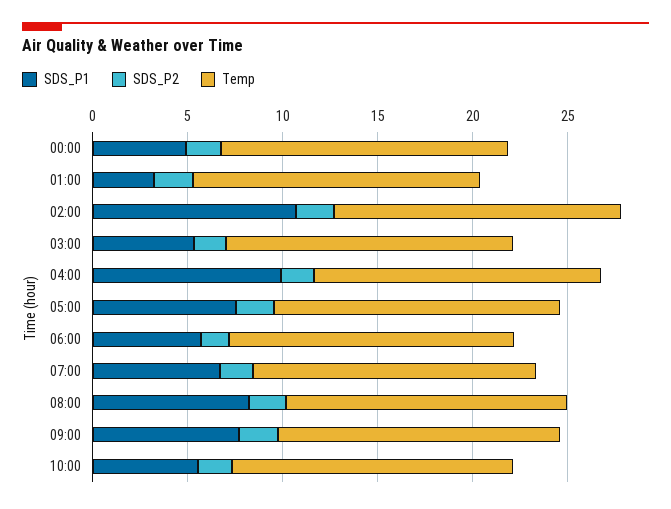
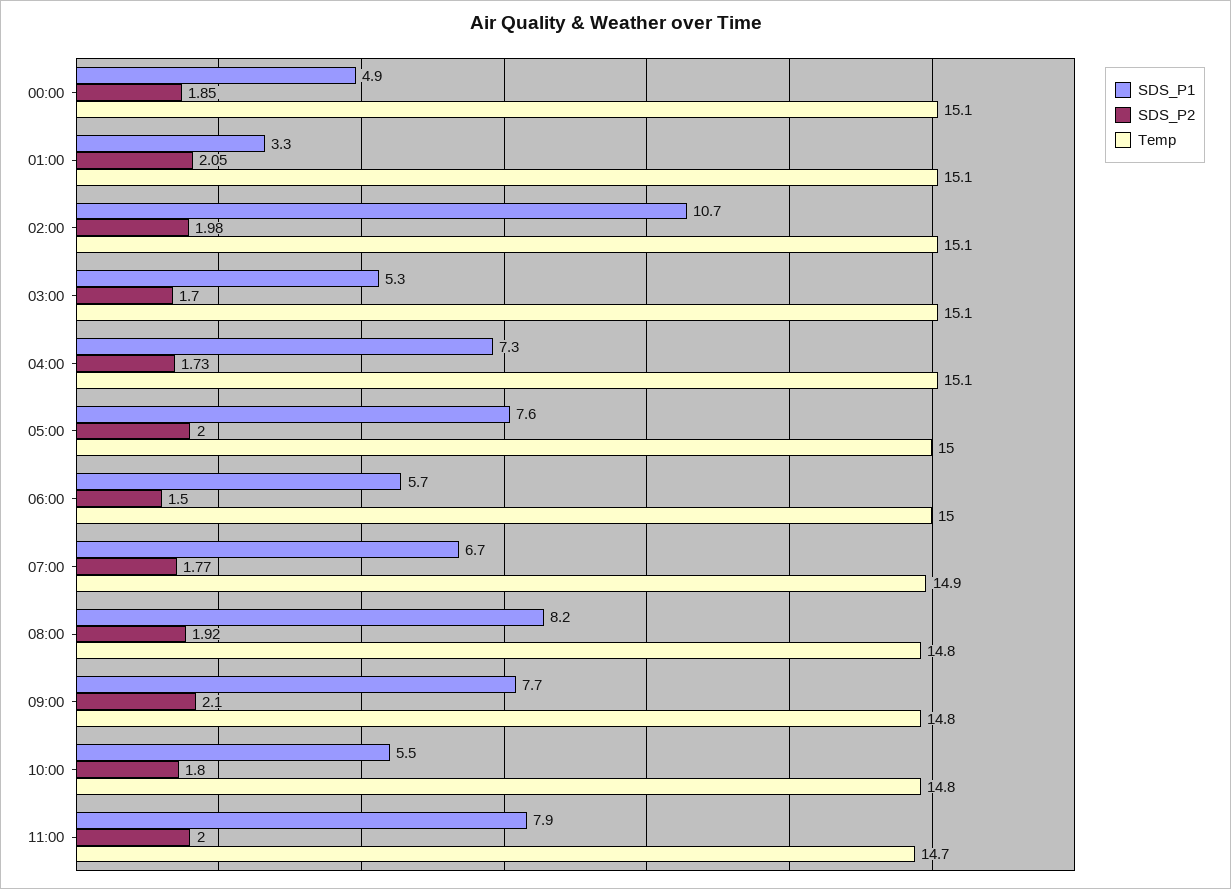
SDS_P1, 04:00: 10 -> 7.3
SDS_P1, 11:00: none -> 7.9
SDS_P2, 11:00: none -> 2
Temp, 11:00: none -> 14.7

